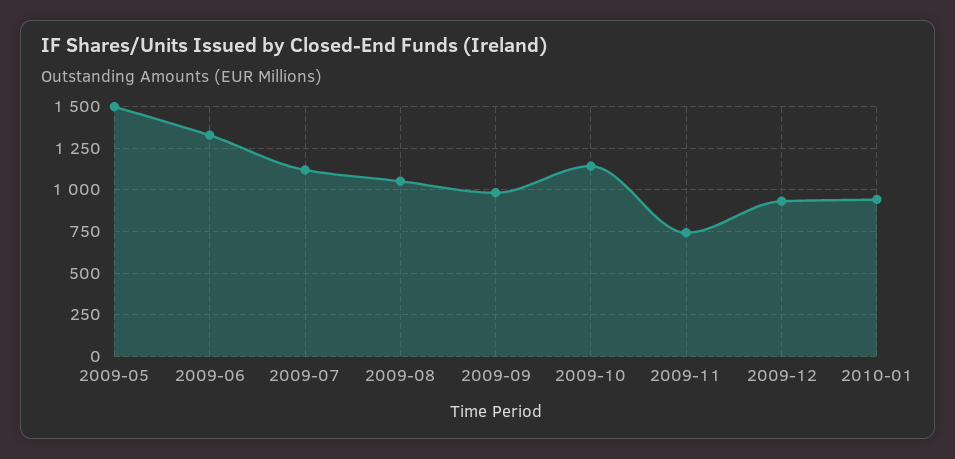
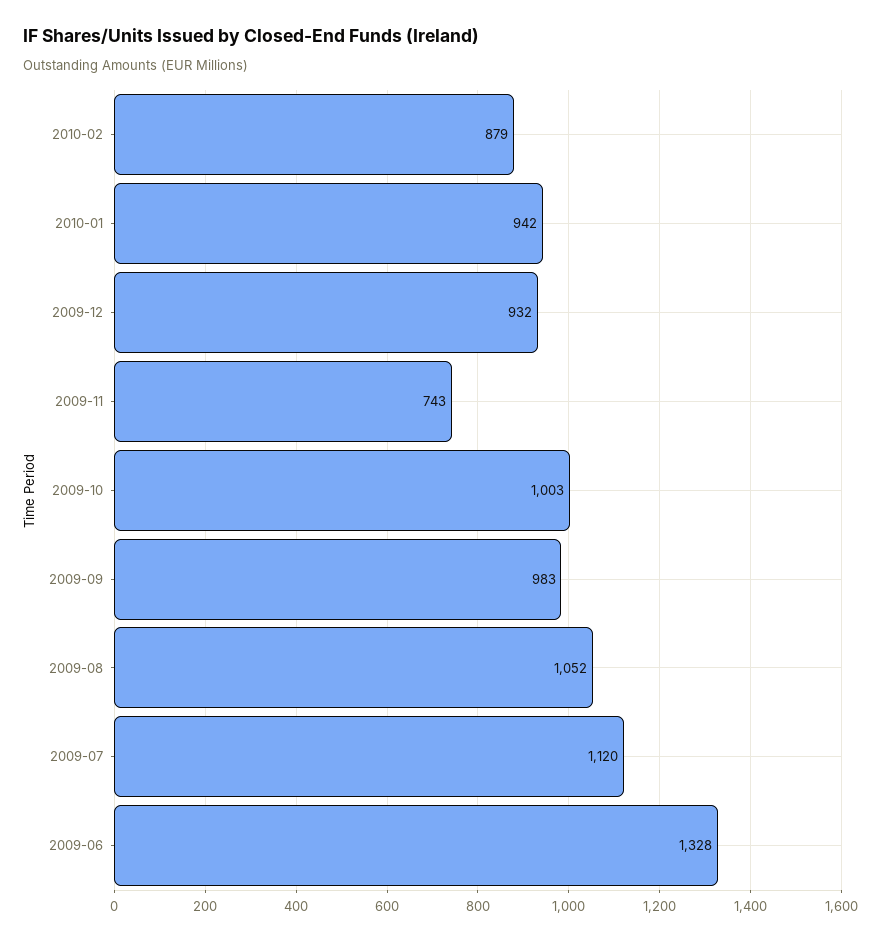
2009-05: 1500 -> none
2009-10: 1150 -> 1003
2010-02: none -> 879

